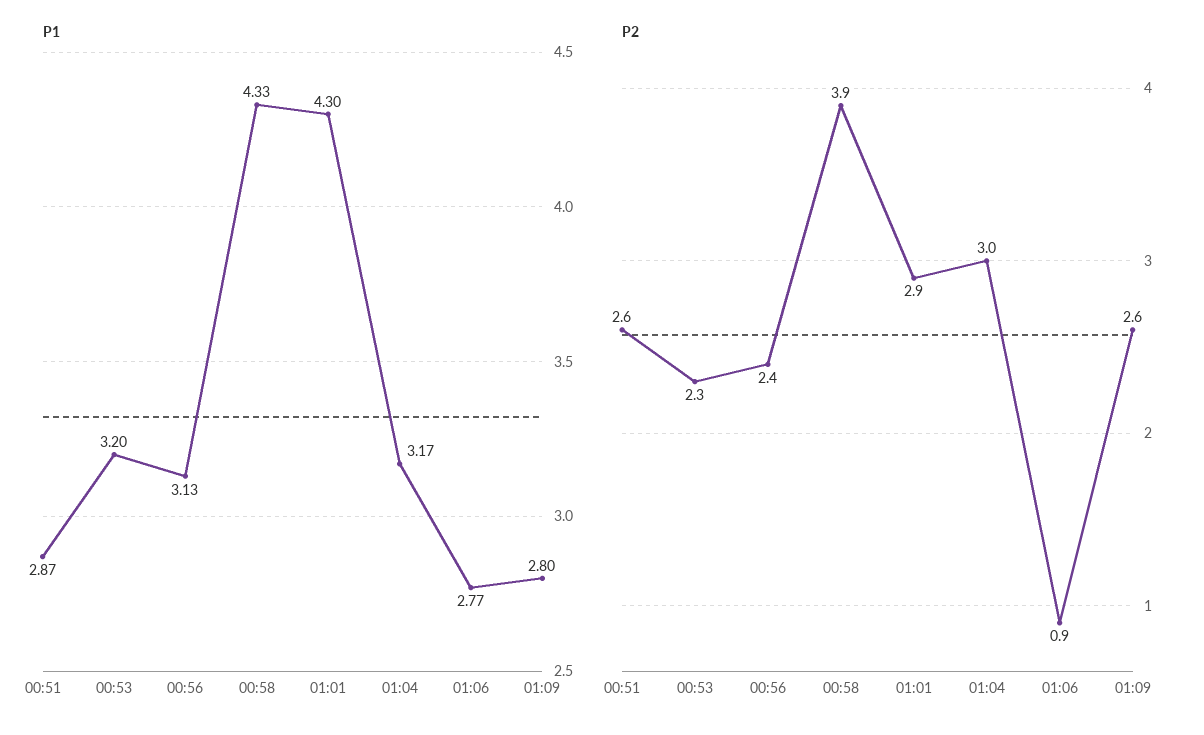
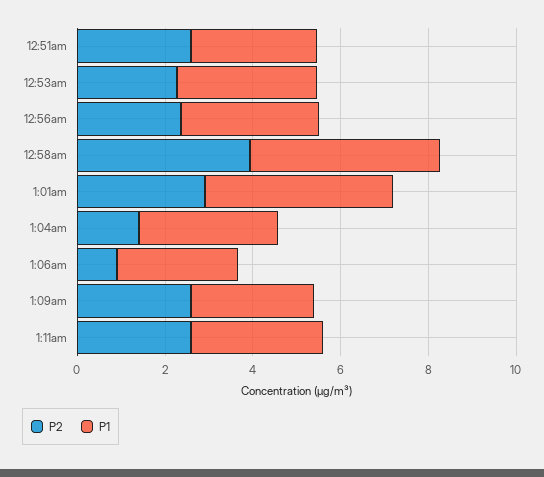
P2, 01:04: 3 -> 1.5
P2, 1:11am: none -> 2.5
P1, 1:11am: none -> 3

